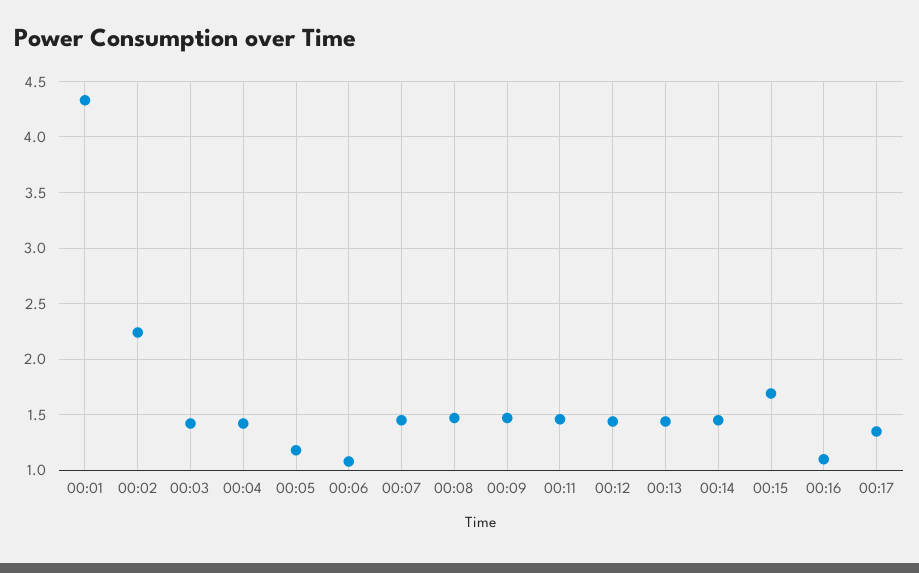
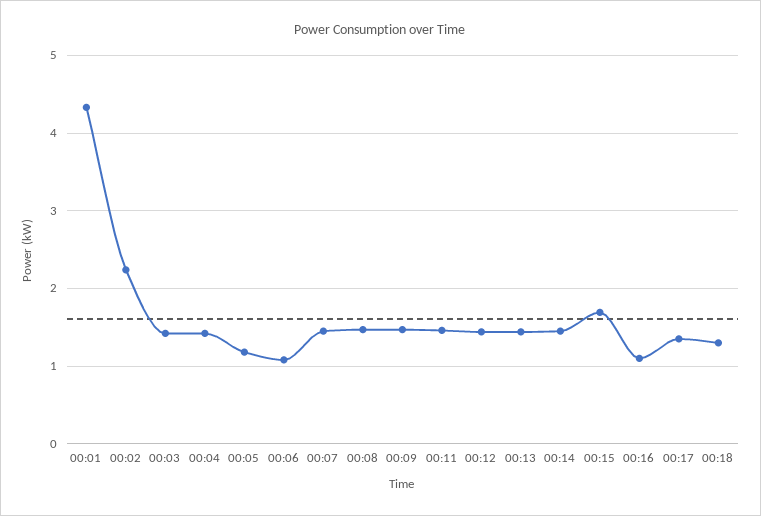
00:18: none -> 1.3

